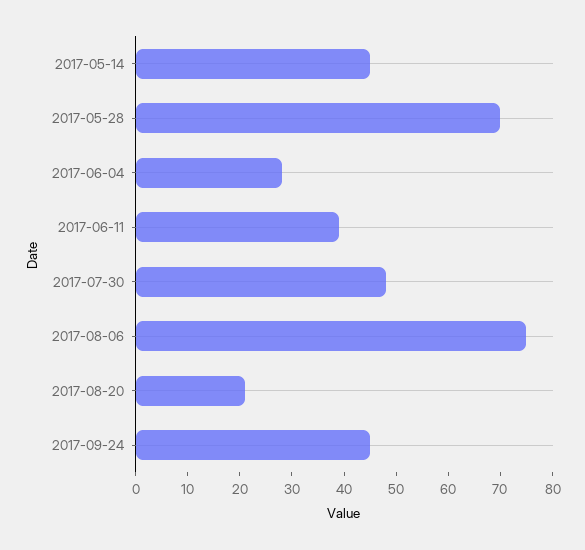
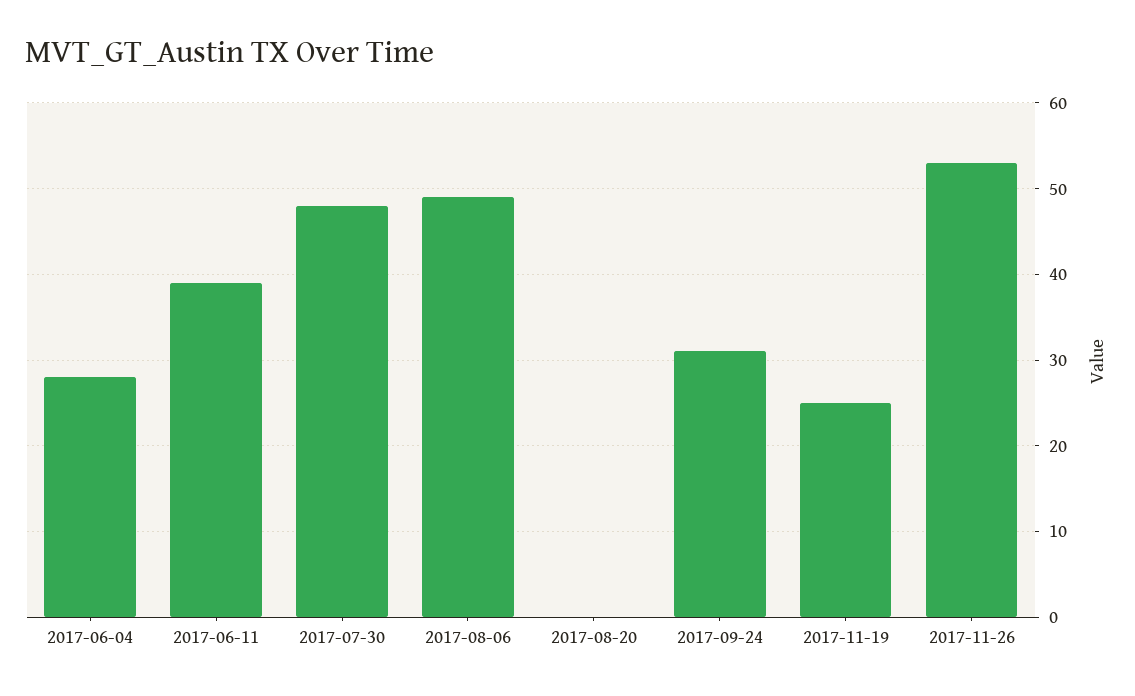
2017-05-14: 45 -> none
2017-05-28: 70 -> none
2017-08-06: 75 -> 49
2017-08-20: 20 -> 0
2017-09-24: 45 -> 31
2017-11-19: none -> 25
2017-11-26: none -> 53

